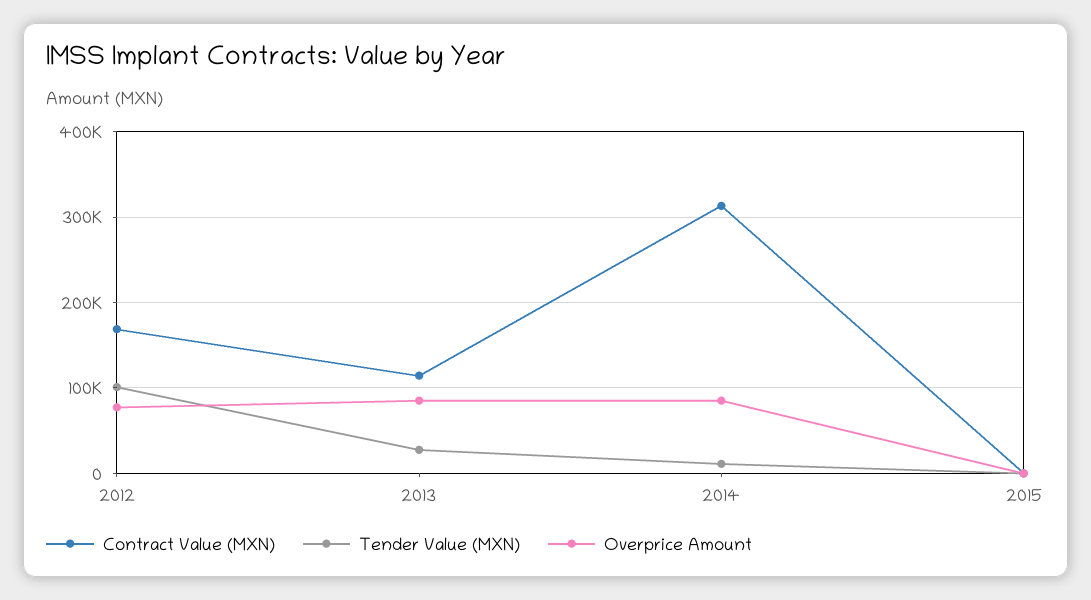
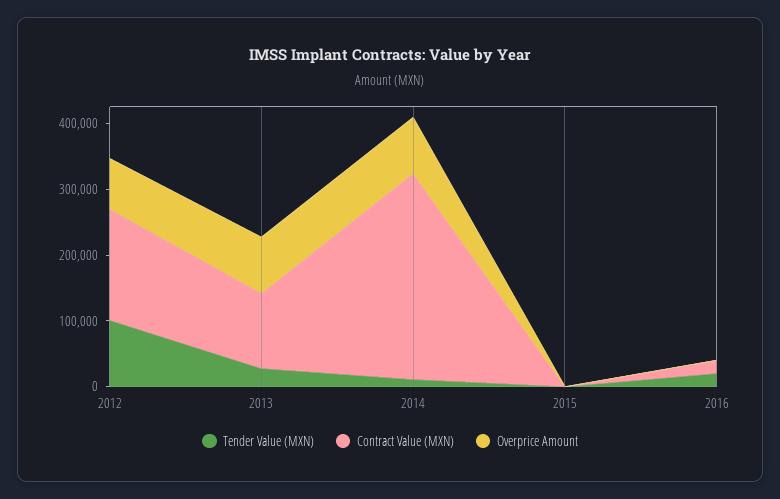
Tender Value (MXN), 2016: none -> 20000
Contract Value (MXN), 2016: none -> 20000
Overprice Amount, 2016: none -> 0

